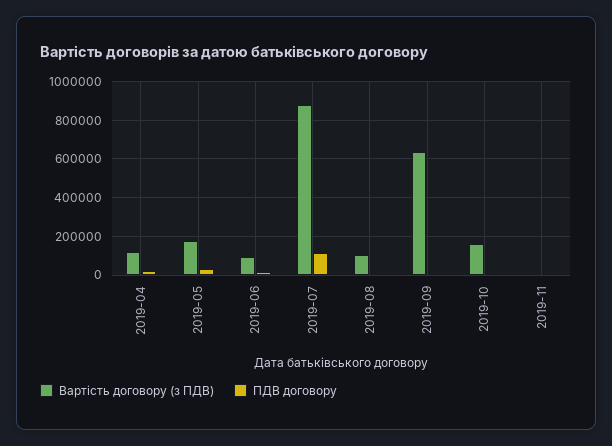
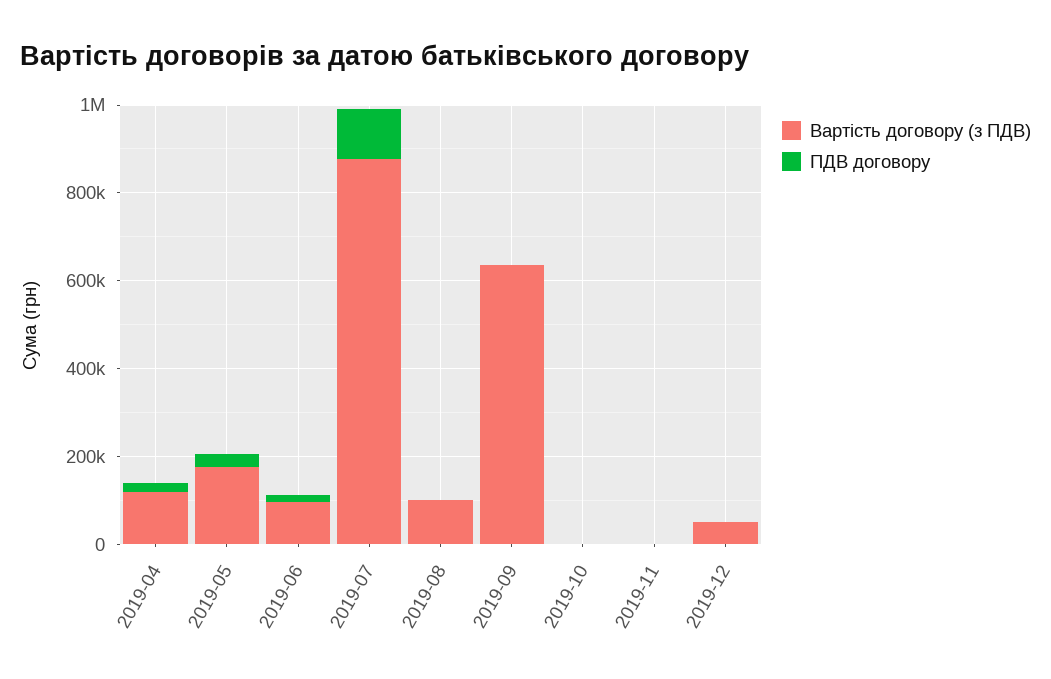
Вартість договору (з ПДВ), 2019-10: 150000 -> 0
Вартість договору (з ПДВ), 2019-12: none -> 50000
ПДВ договору, 2019-12: none -> 0

